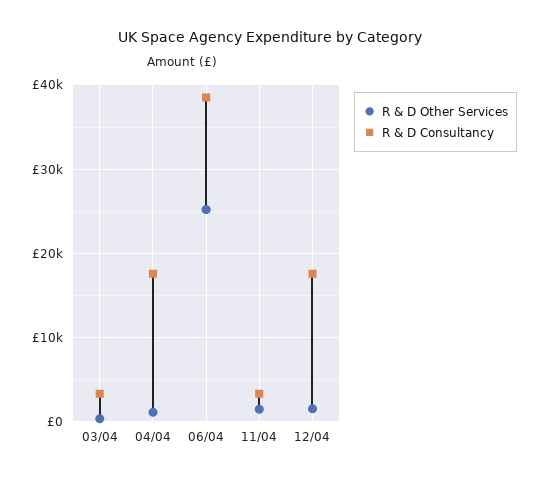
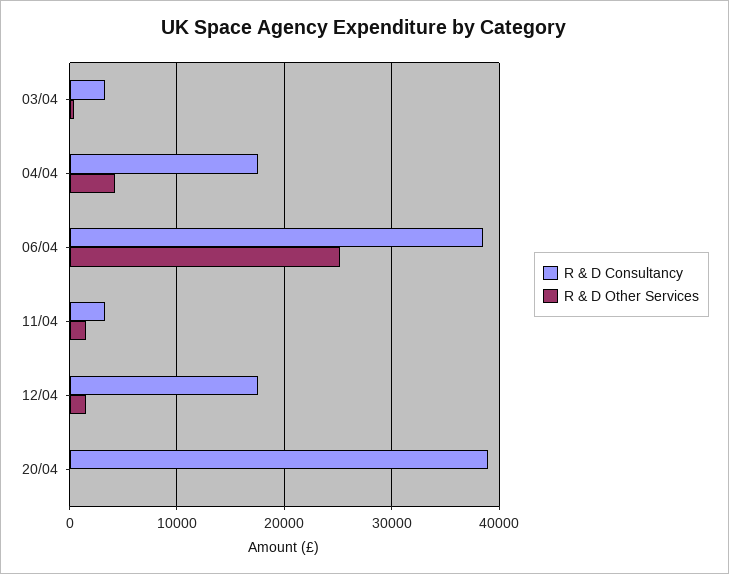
R & D Other Services, 04/04: 1000 -> 4000
R & D Consultancy, 20/04: none -> 39000
R & D Other Services, 20/04: none -> 0

